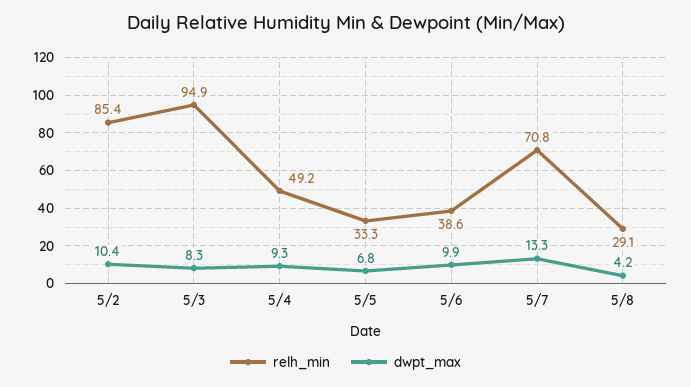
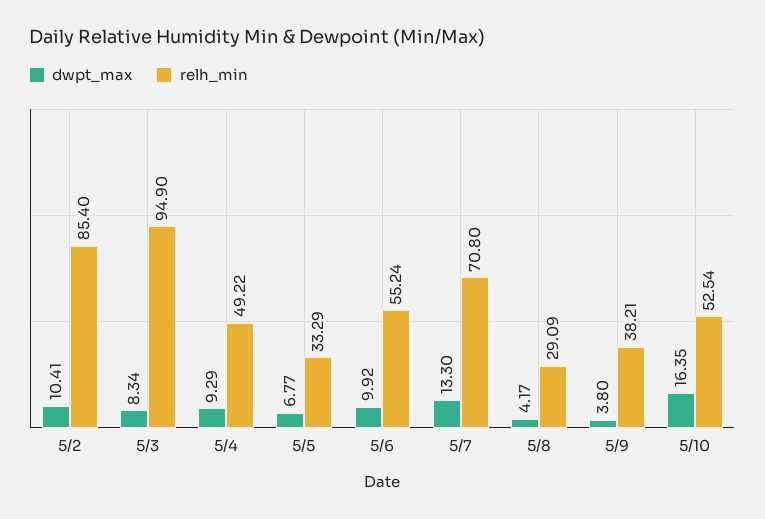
relh_min, 5/6: 38.6 -> 55.24
dwpt_max, 5/9: none -> 3.8
relh_min, 5/9: none -> 38.21
dwpt_max, 5/10: none -> 16.35
relh_min, 5/10: none -> 52.54

